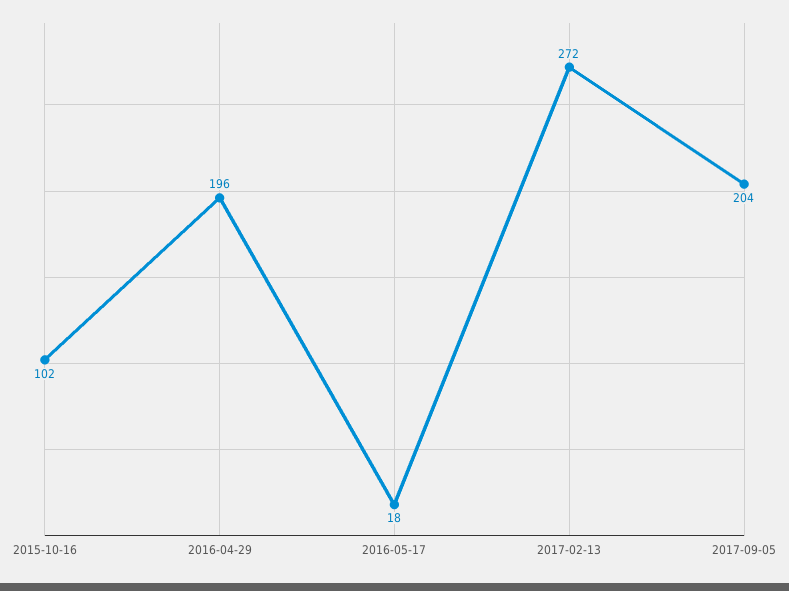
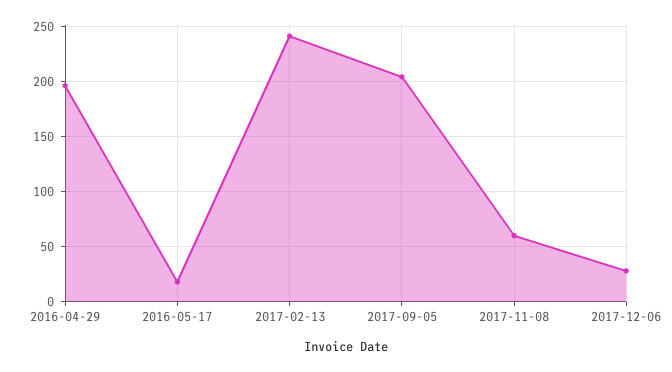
2015-10-16: 102 -> none
2017-02-13: 272 -> 240
2017-11-08: none -> 60
2017-12-06: none -> 30

